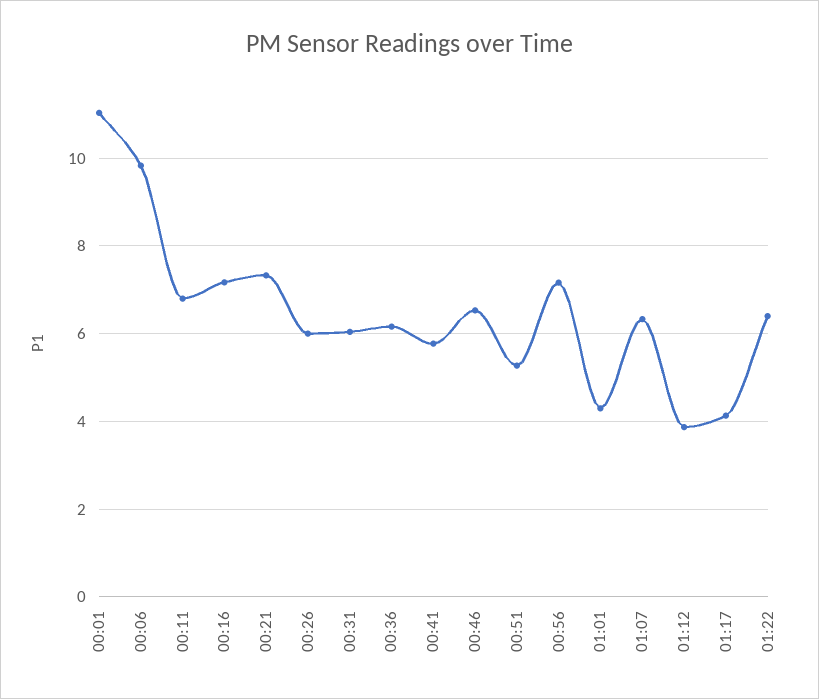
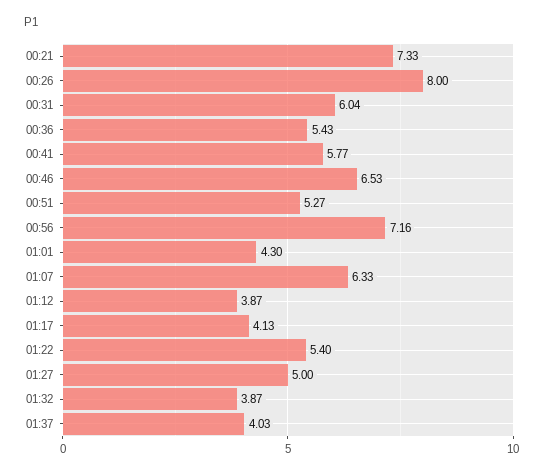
00:01: 11 -> none
00:06: 9.8 -> none
00:11: 6.8 -> none
00:16: 7.2 -> none
00:26: 6 -> 8
00:36: 6.2 -> 5.43
01:22: 6.4 -> 5.4
01:27: none -> 5
01:32: none -> 3.87
01:37: none -> 4.03

